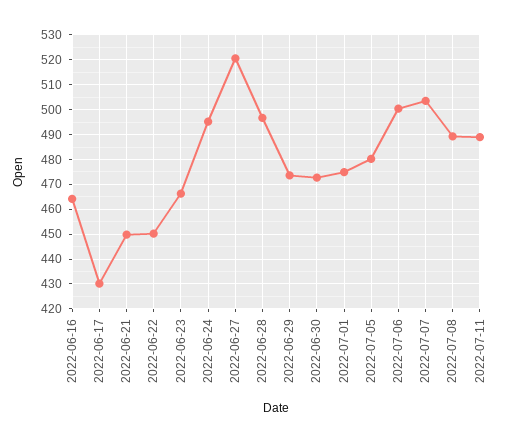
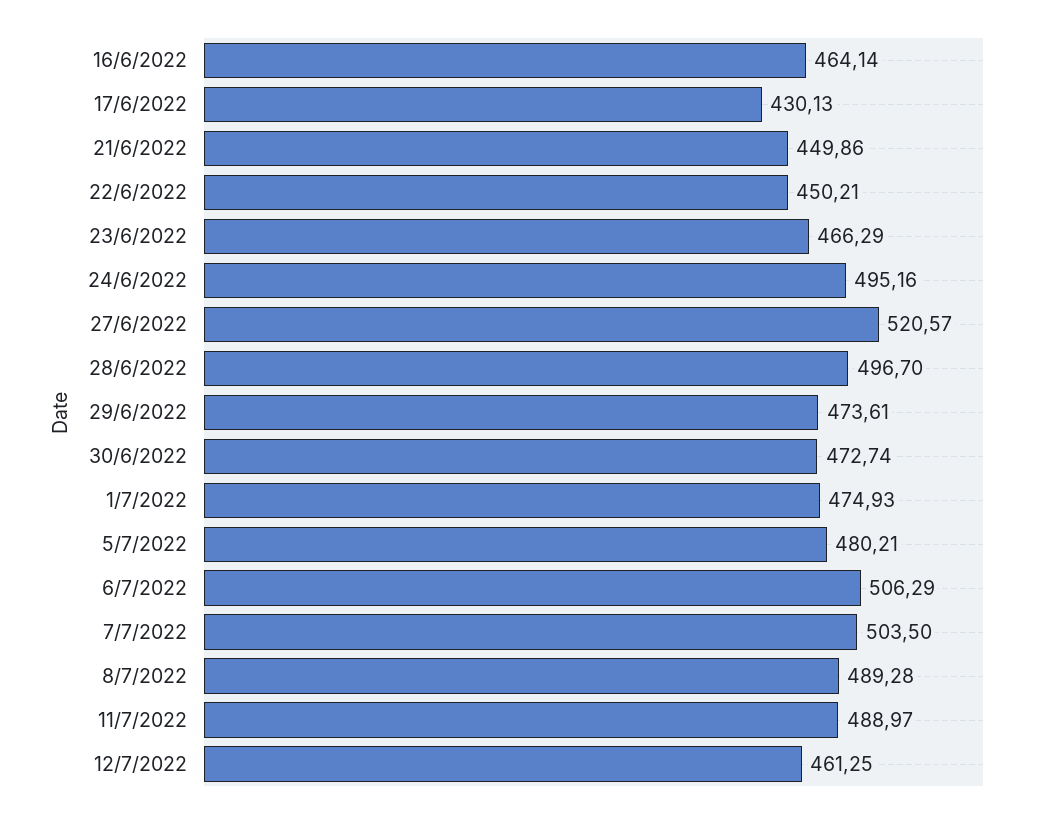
2022-07-06: 500 -> 506.29
12/7/2022: none -> 461.25

